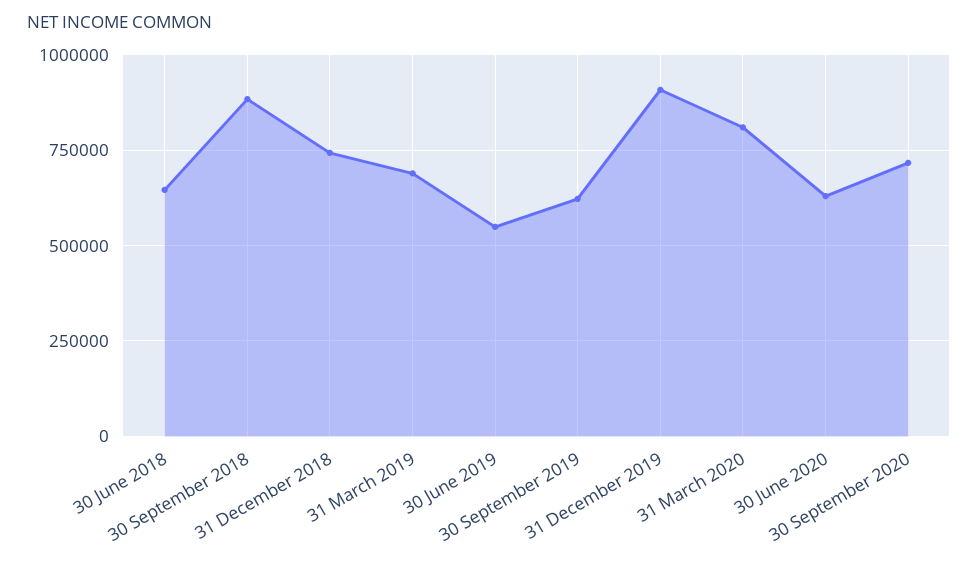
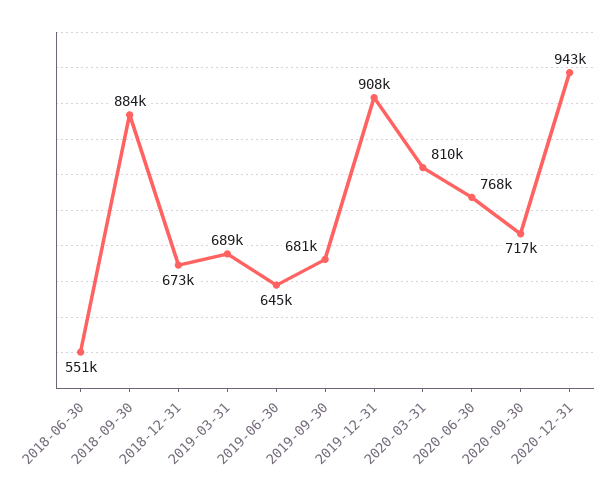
30 June 2018: 650000 -> 551000
31 December 2018: 750000 -> 673000
30 June 2019: 550000 -> 645000
30 September 2019: 625000 -> 681000
30 June 2020: 625000 -> 768000
2020-12-31: none -> 943000

